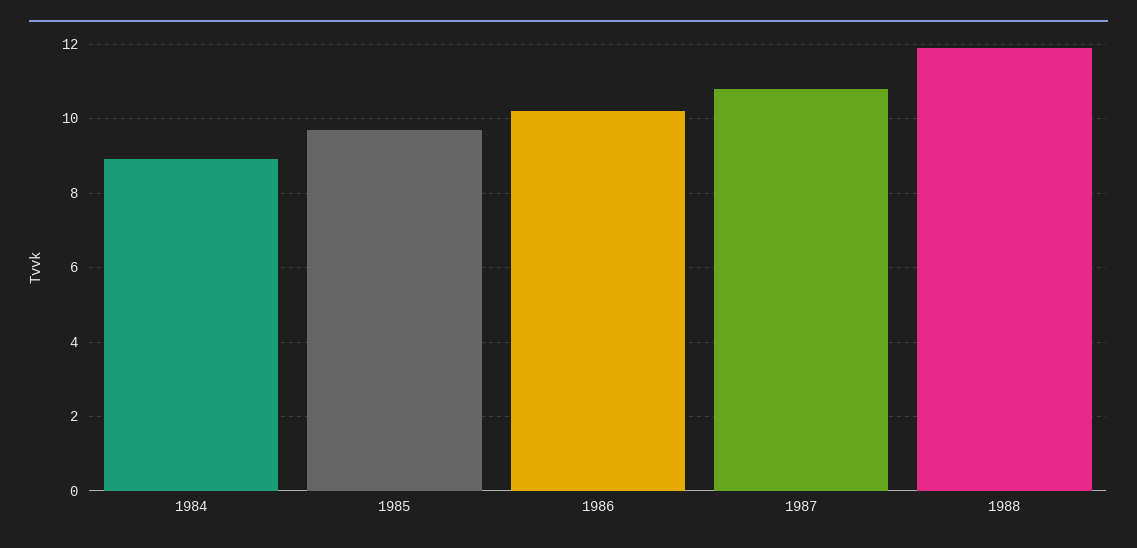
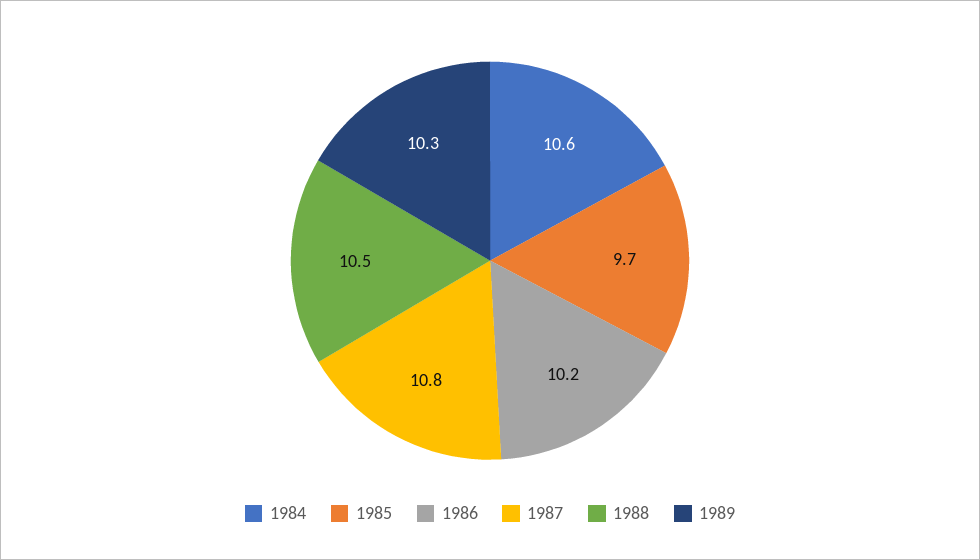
1984: 9 -> 10.6
1988: 12 -> 10.5
1989: none -> 10.3

